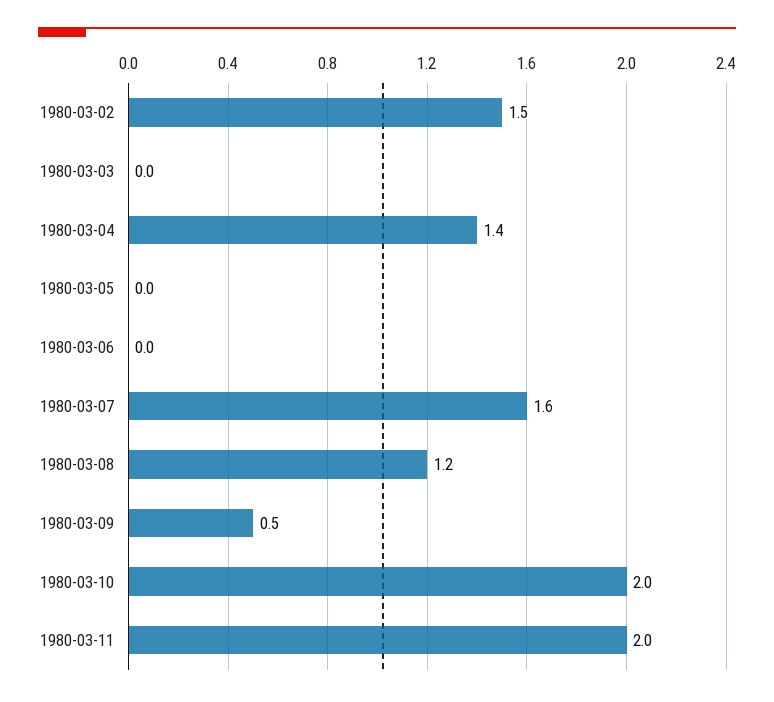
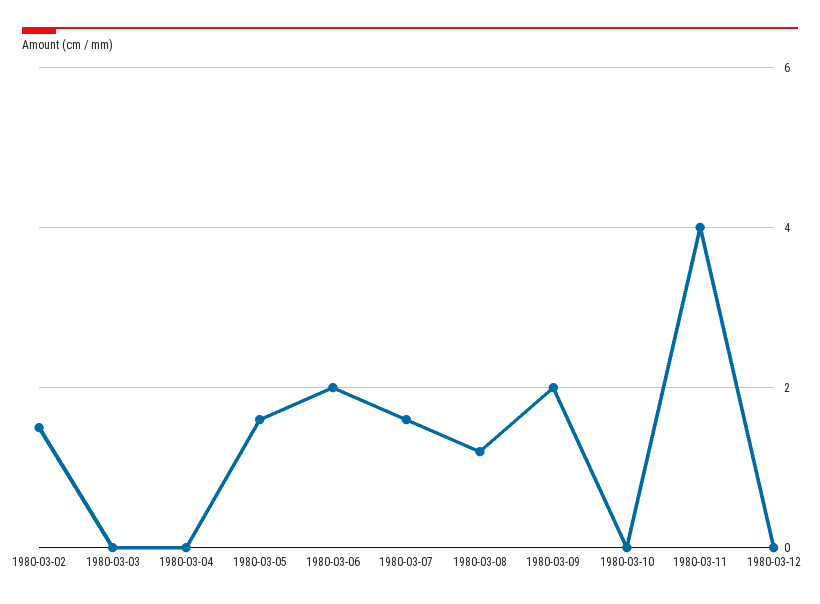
1980-03-04: 1.4 -> 0
1980-03-05: 0 -> 1.5
1980-03-06: 0 -> 2
1980-03-09: 0.5 -> 2
1980-03-10: 2 -> 0
1980-03-11: 2 -> 4
1980-03-12: none -> 0

